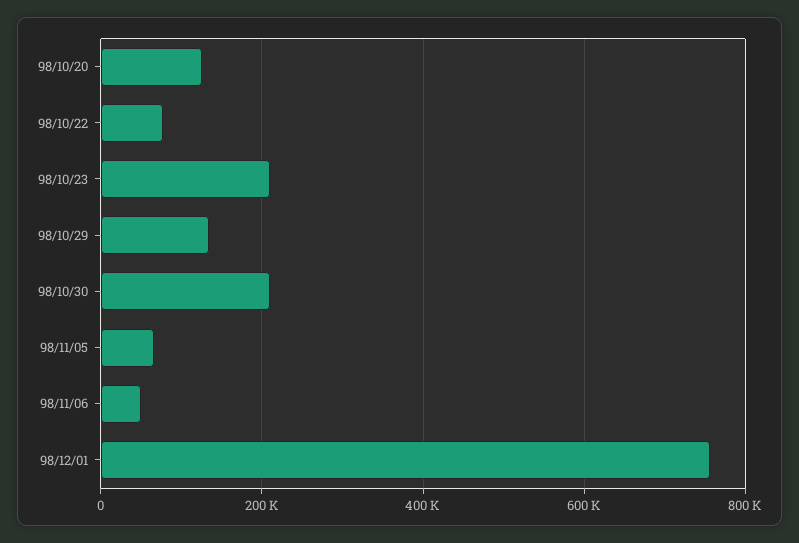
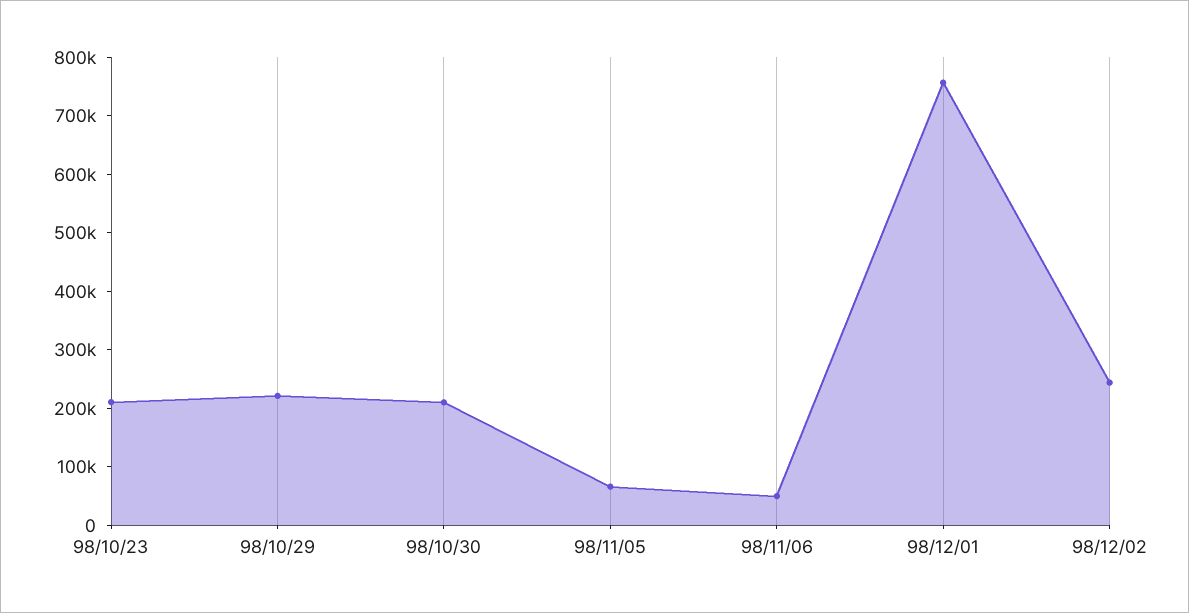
98/10/20: 120000 -> none
98/10/22: 80000 -> none
98/10/29: 140000 -> 220000
98/12/02: none -> 240000

